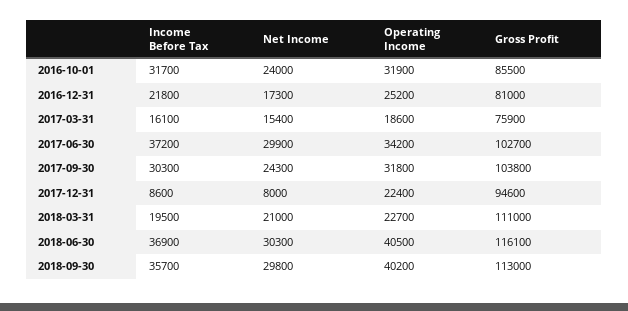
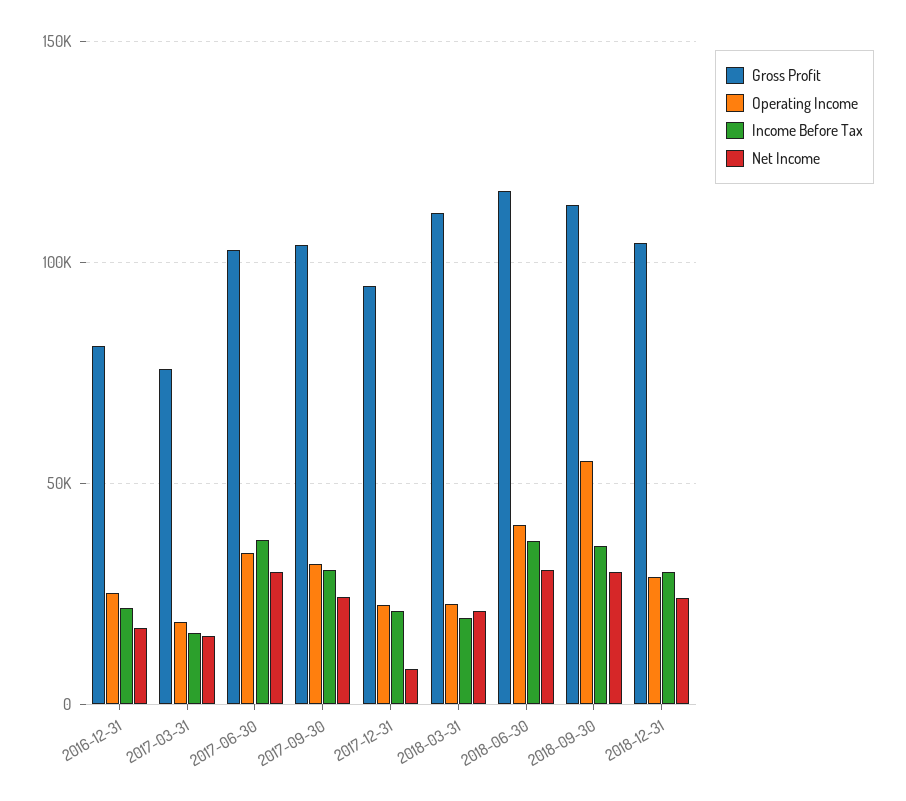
Income Before Tax, 2016-10-01: 31700 -> none
Net Income, 2016-10-01: 24000 -> none
Operating Income, 2016-10-01: 31900 -> none
Gross Profit, 2016-10-01: 85500 -> none
Income Before Tax, 2017-12-31: 8600 -> 20000
Operating Income, 2018-09-30: 40200 -> 55000
Gross Profit, 2018-12-31: none -> 105000
Operating Income, 2018-12-31: none -> 30000
Income Before Tax, 2018-12-31: none -> 30000
Net Income, 2018-12-31: none -> 25000

